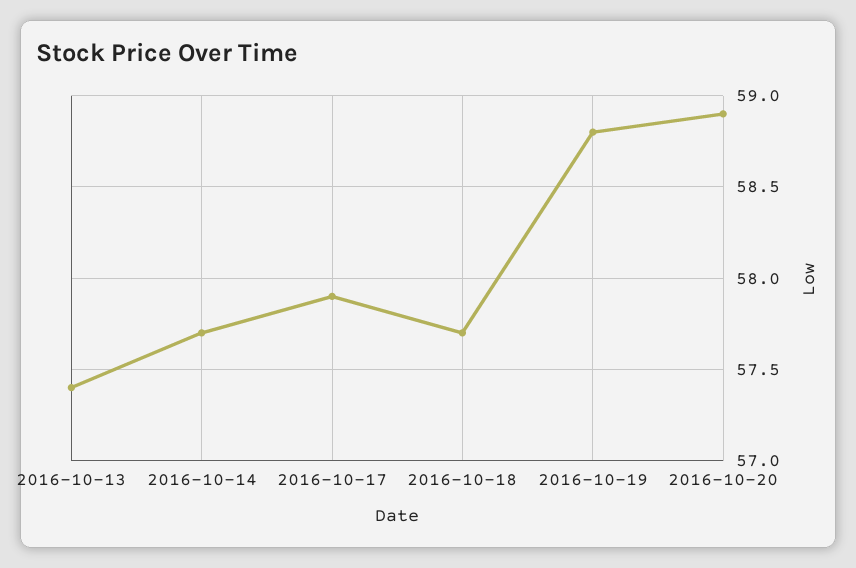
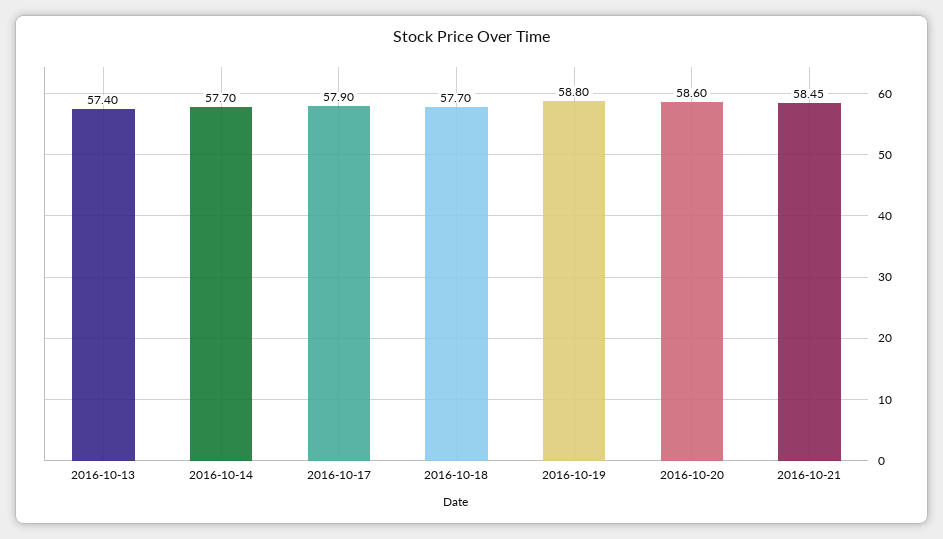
2016-10-20: 58.9 -> 58.6
2016-10-21: none -> 58.45

